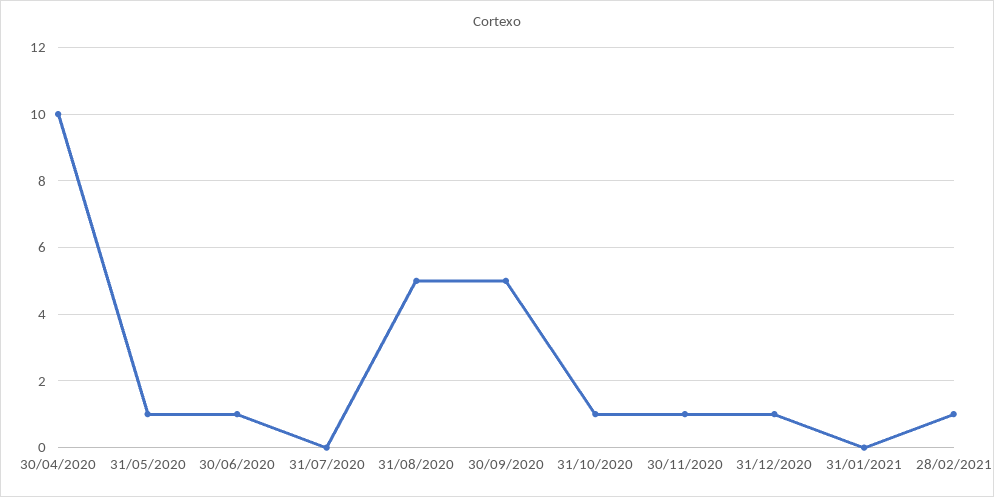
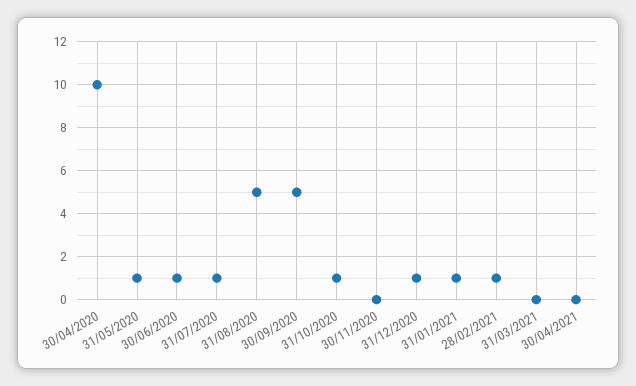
31/07/2020: 0 -> 1
30/11/2020: 1 -> 0
31/01/2021: 0 -> 1
31/03/2021: none -> 0
30/04/2021: none -> 0

